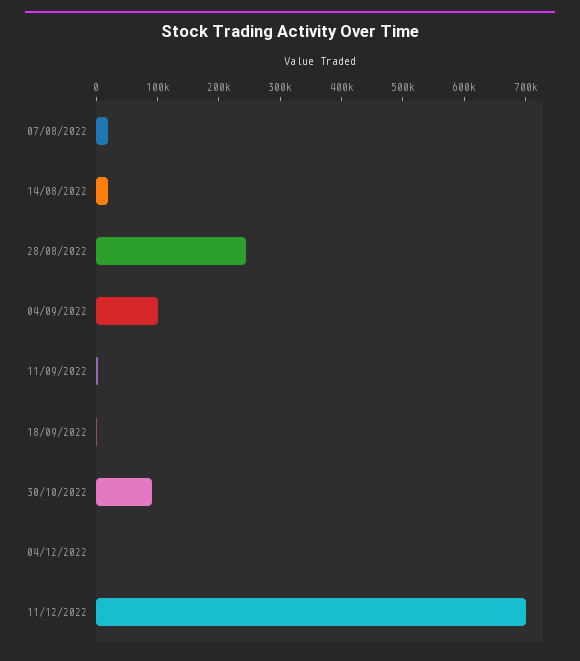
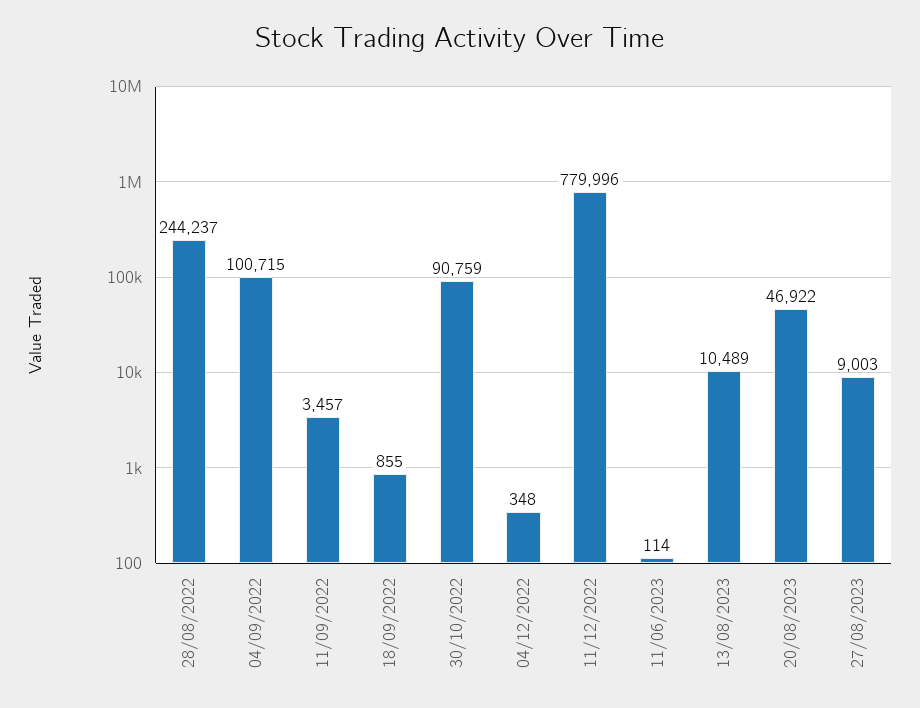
07/08/2022: 20000 -> none
14/08/2022: 20000 -> none
11/12/2022: 700000 -> 779996
11/06/2023: none -> 114
13/08/2023: none -> 10489
20/08/2023: none -> 46922
27/08/2023: none -> 9003

